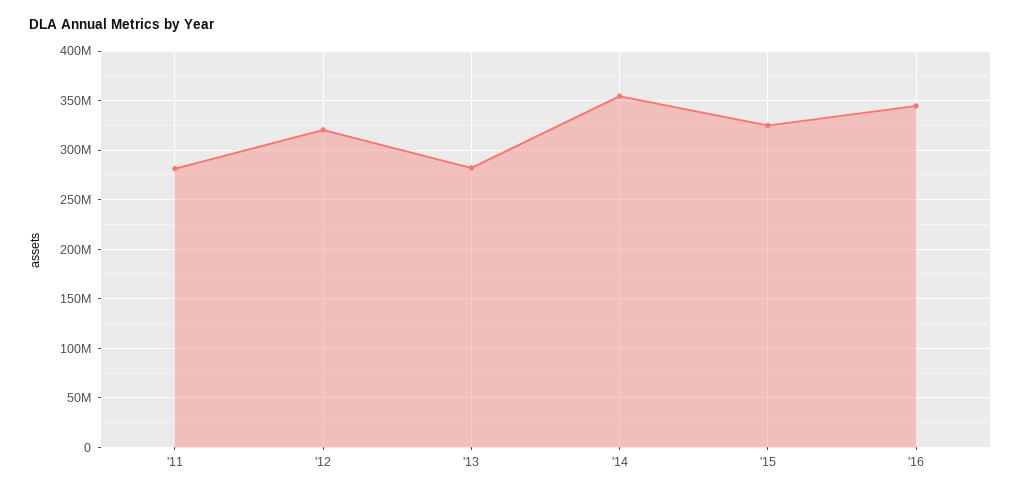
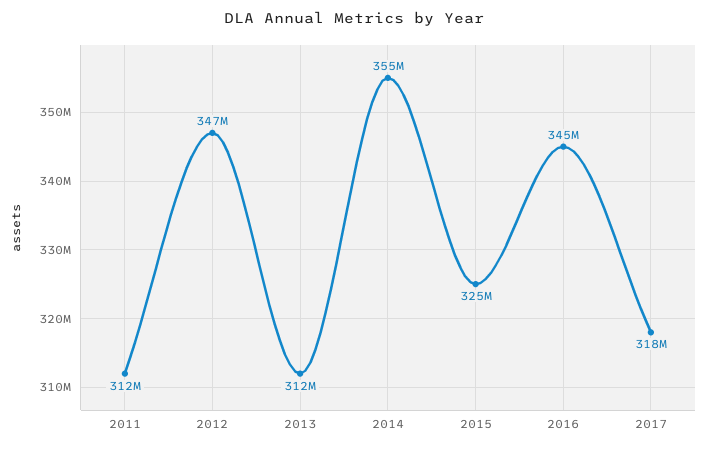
'11: 280000000 -> 312000000
'12: 320000000 -> 347000000
'13: 280000000 -> 312000000
2017: none -> 318000000

